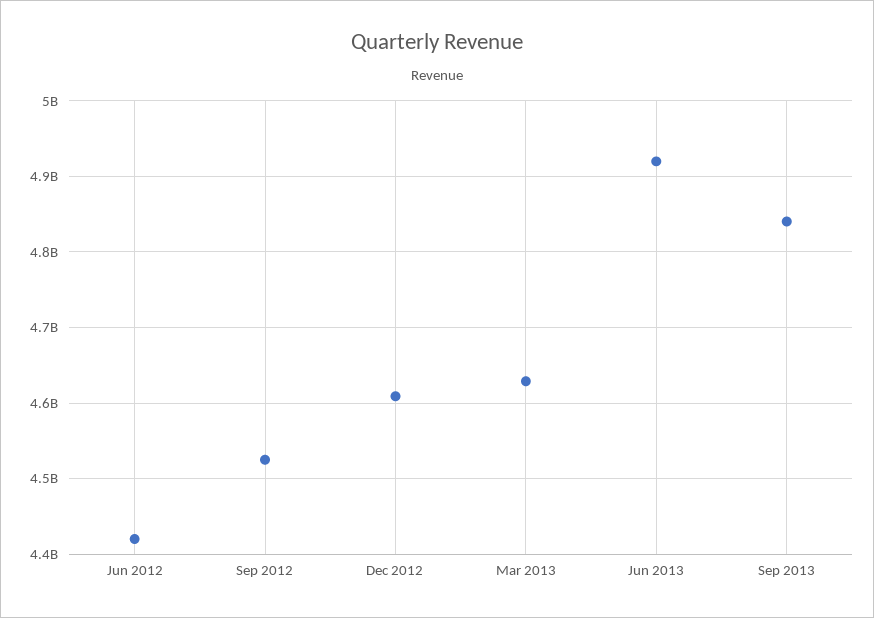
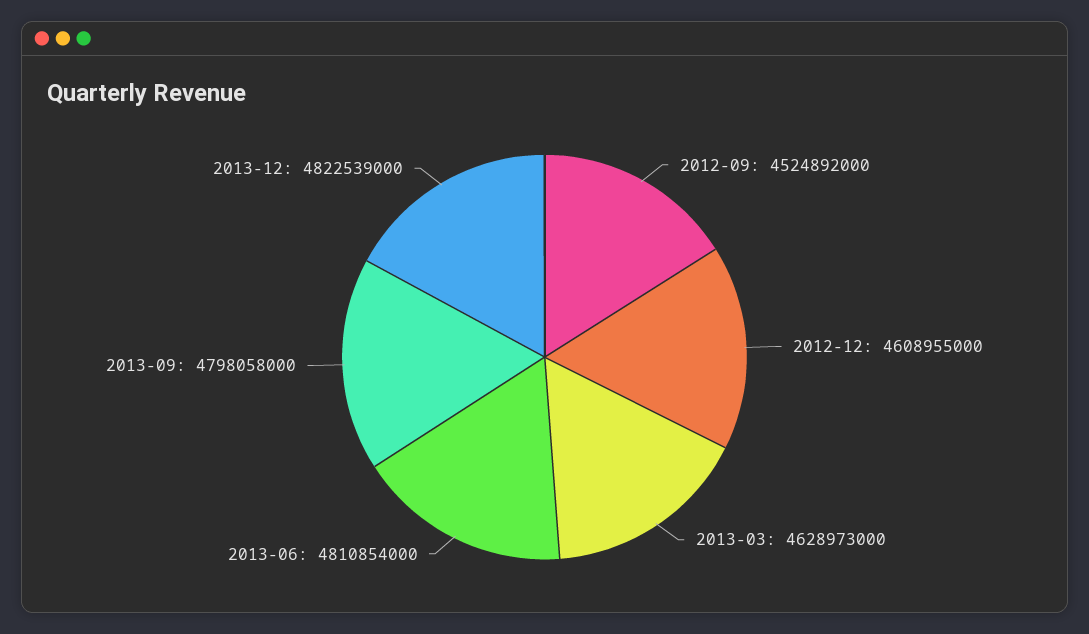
Jun 2012: 4420000000 -> none
Jun 2013: 4920000000 -> 4810854000
Sep 2013: 4840000000 -> 4798058000
2013-12: none -> 4822539000

